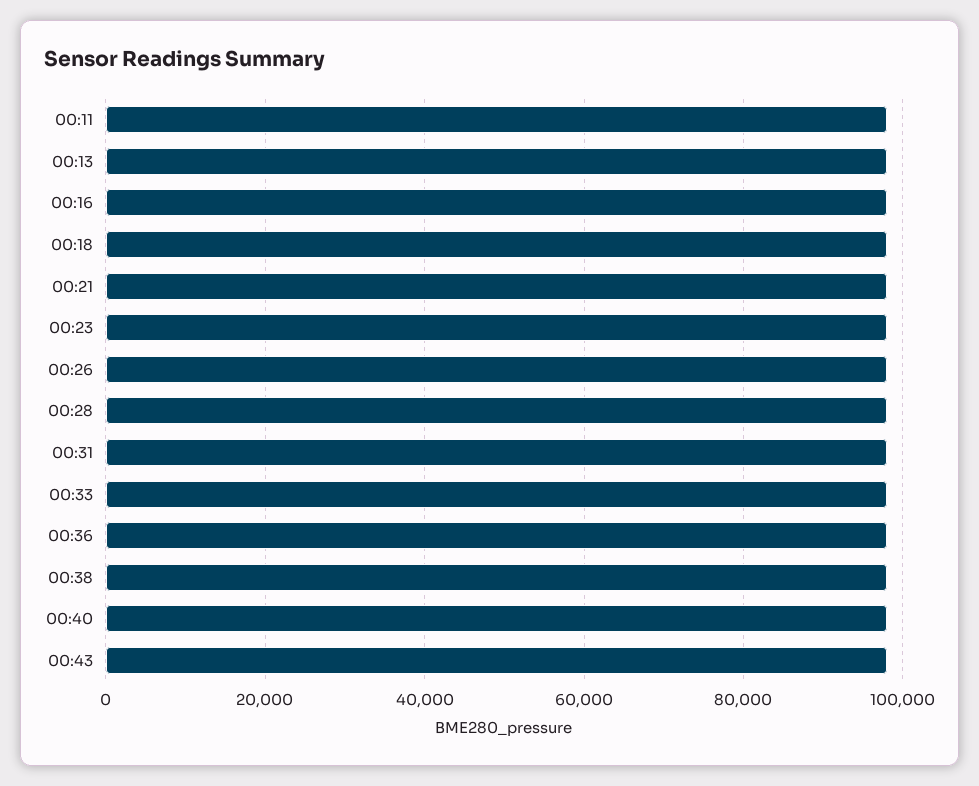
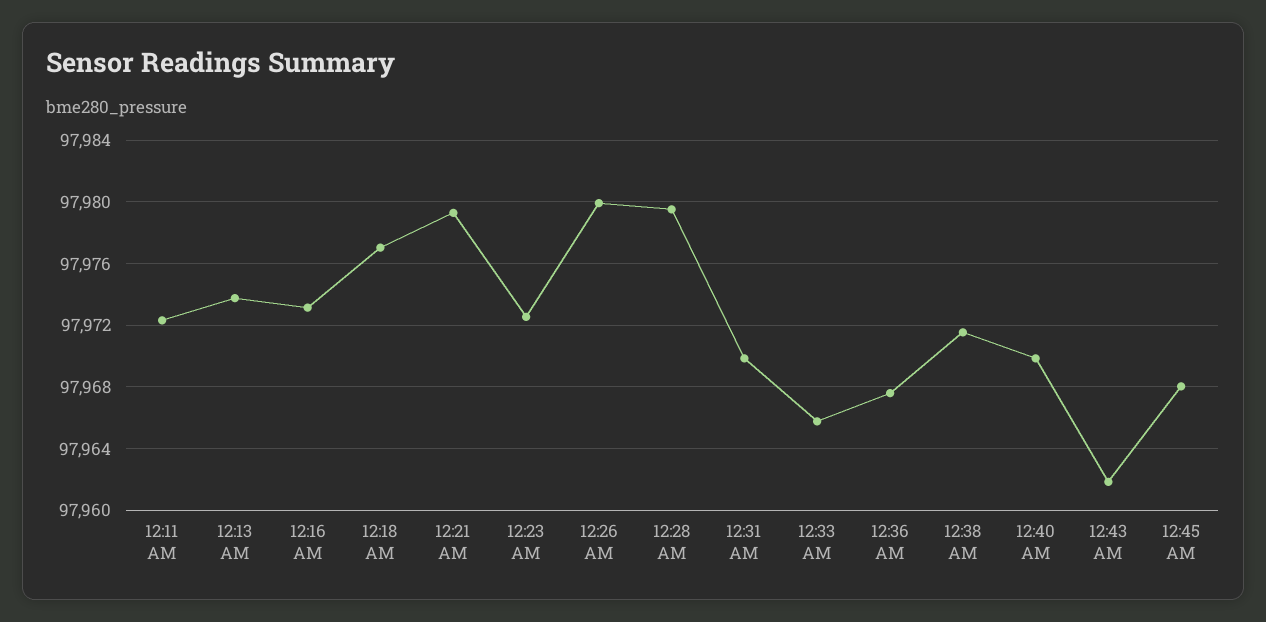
12:45 AM: none -> 97968

